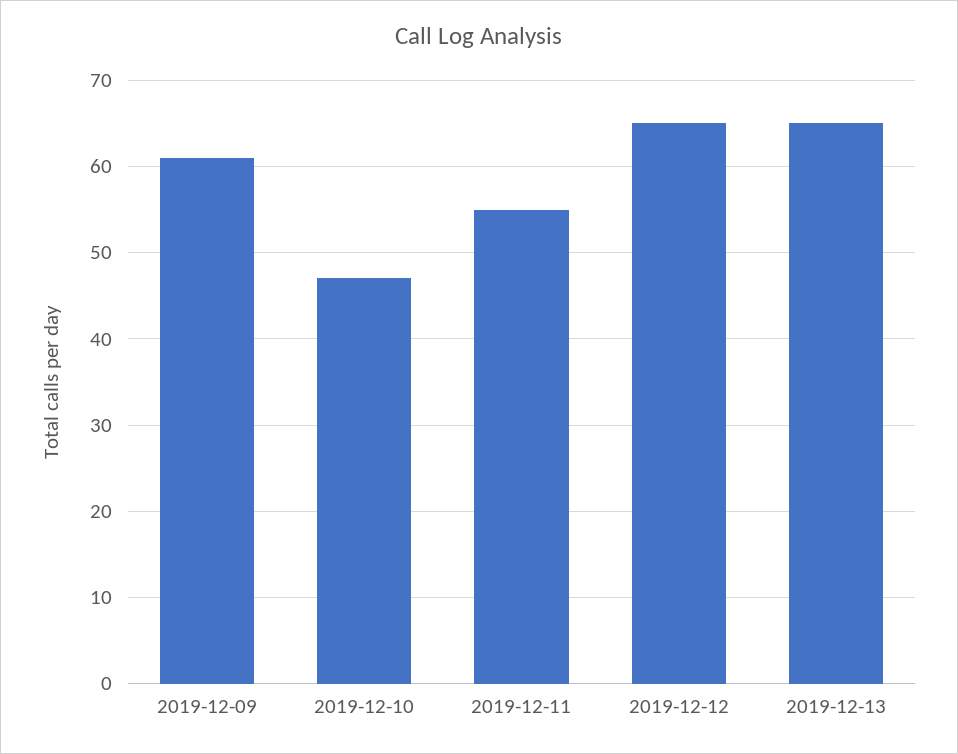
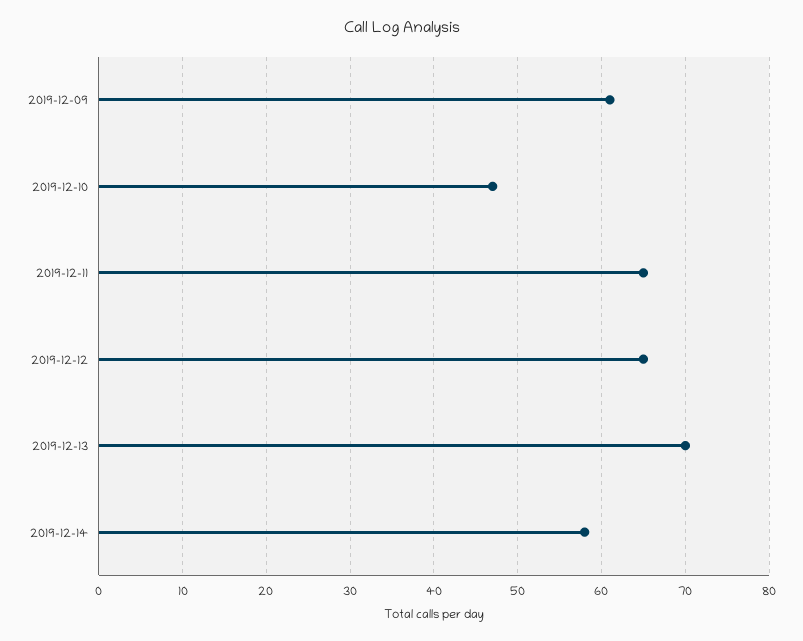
2019-12-11: 55 -> 65
2019-12-13: 65 -> 70
2019-12-14: none -> 58

